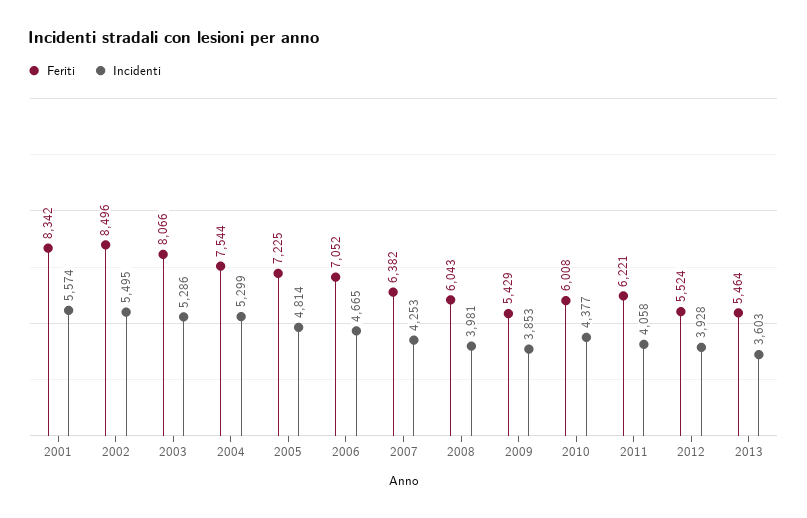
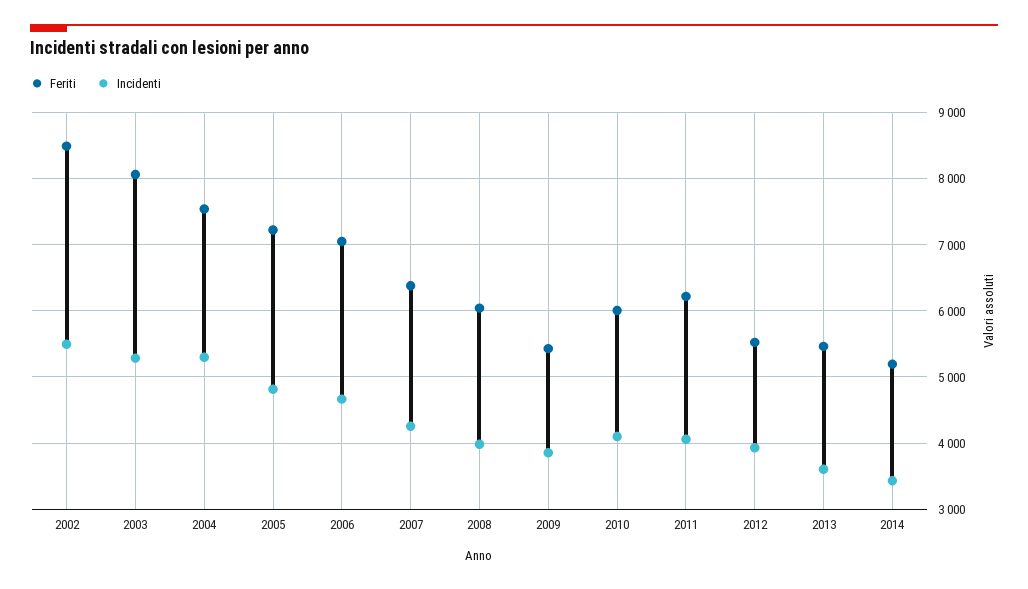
Feriti, 2001: 8342 -> none
Incidenti, 2001: 5574 -> none
Incidenti, 2010: 4377 -> 4100
Feriti, 2014: none -> 5200
Incidenti, 2014: none -> 3400

